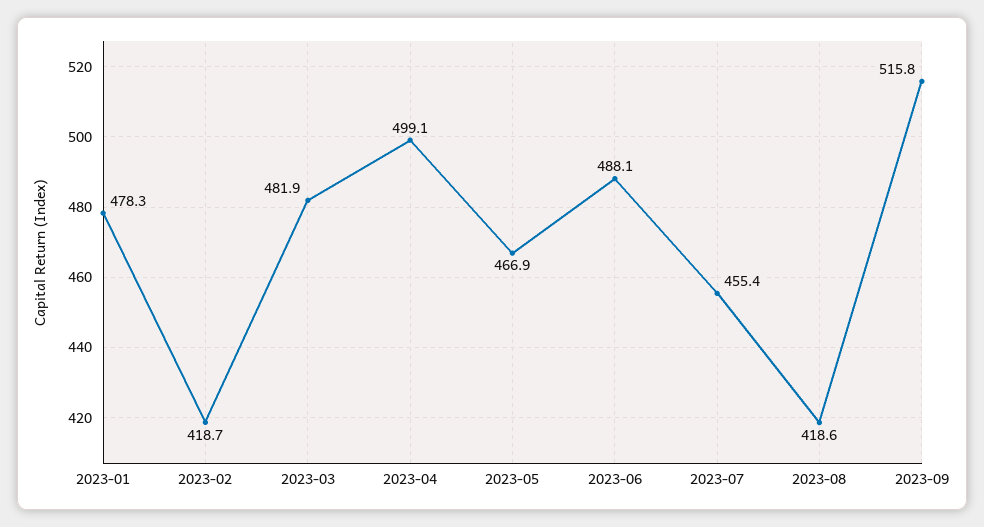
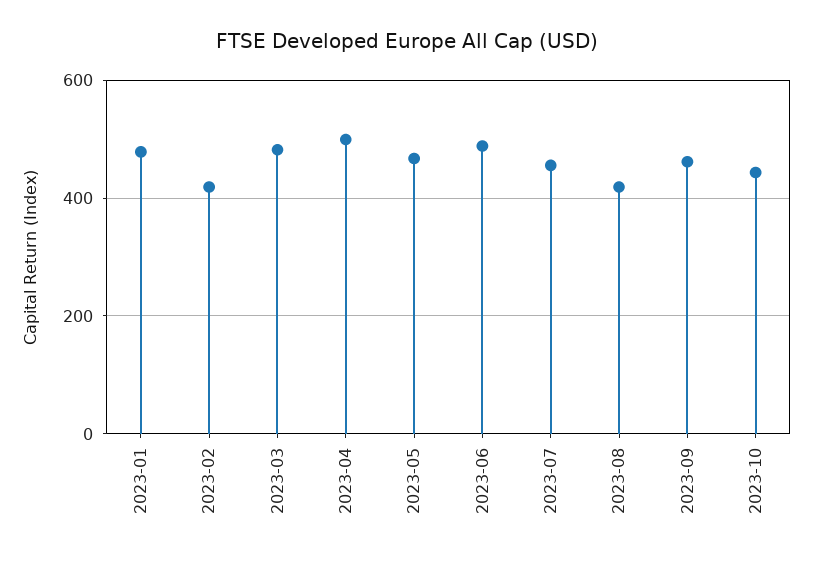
2023-09: 515.8 -> 460
2023-10: none -> 440

